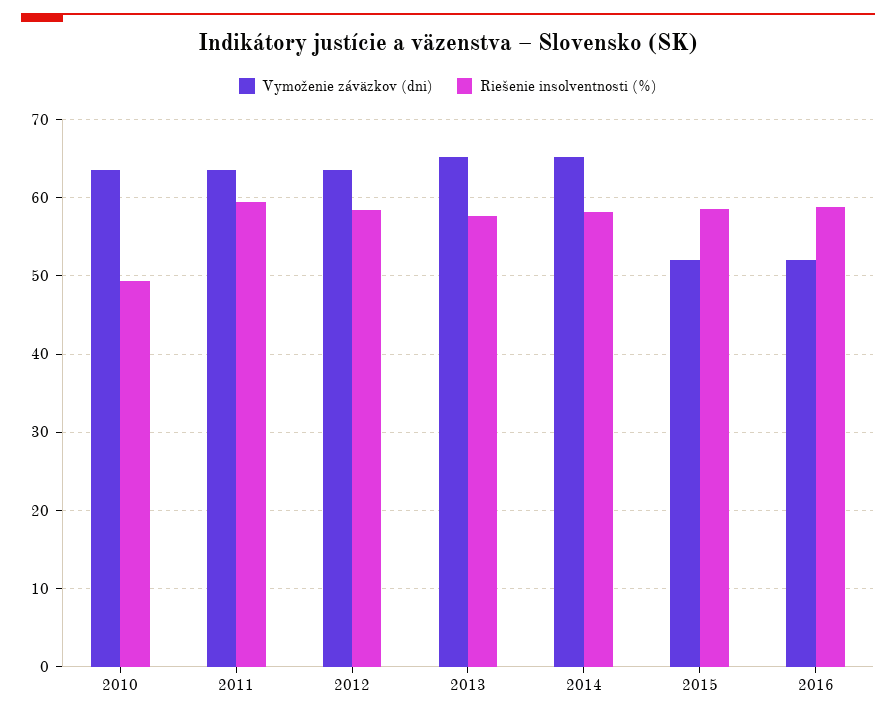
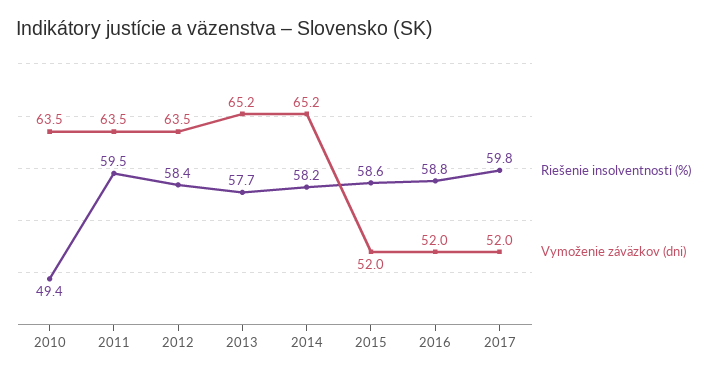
Riešenie insolventnosti (%), 2017: none -> 59.8
Vymoženie záväzkov (dni), 2017: none -> 52

